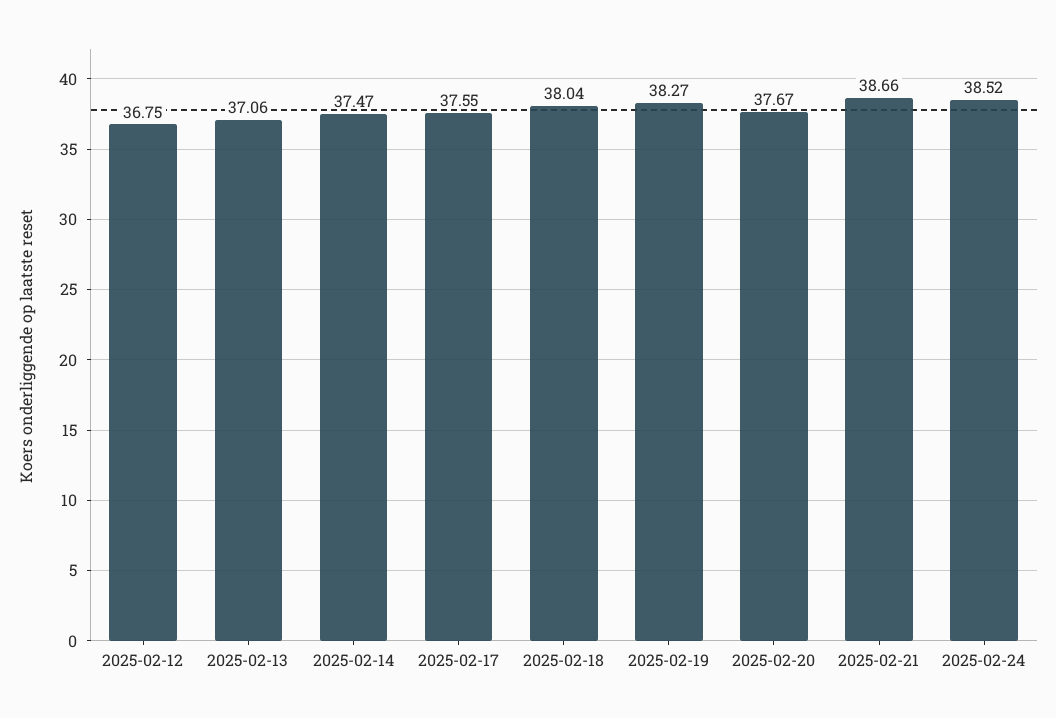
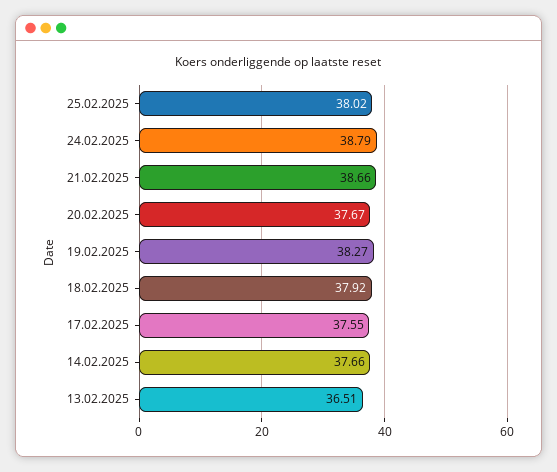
2025-02-12: 36.75 -> none
2025-02-13: 37.06 -> 36.51
2025-02-14: 37.47 -> 37.66
2025-02-18: 38.04 -> 37.92
2025-02-24: 38.52 -> 38.79
25.02.2025: none -> 38.02

